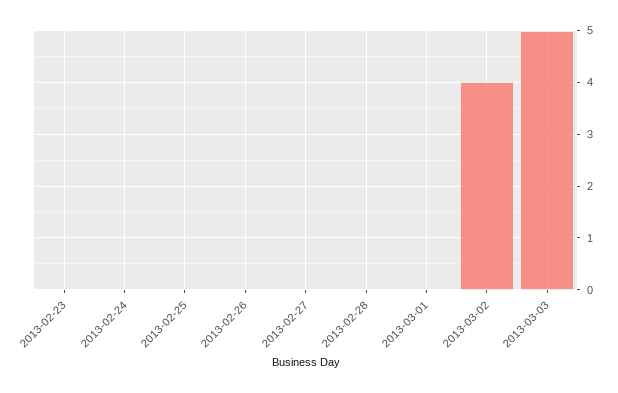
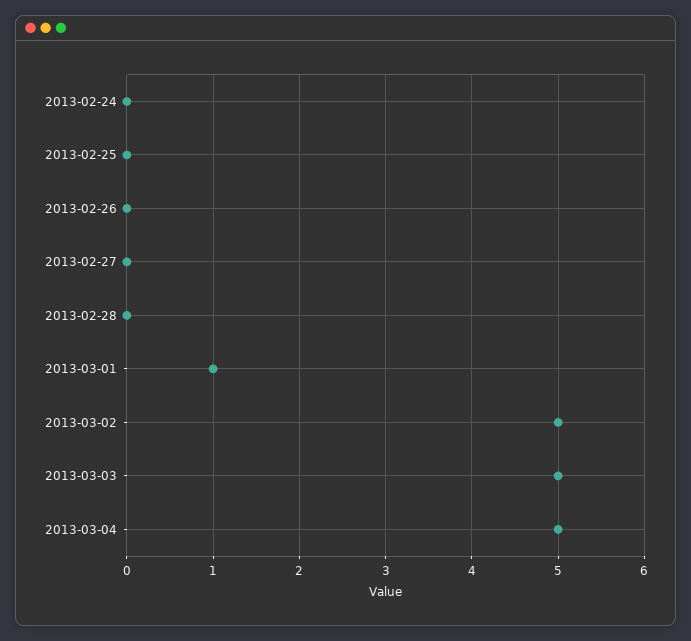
2013-02-23: 0 -> none
2013-03-01: 0 -> 1
2013-03-02: 4 -> 5
2013-03-04: none -> 5

